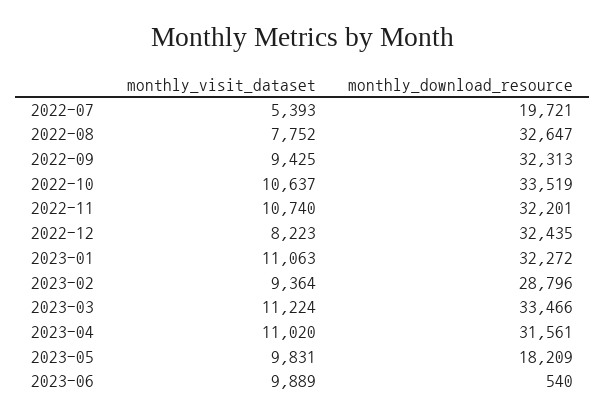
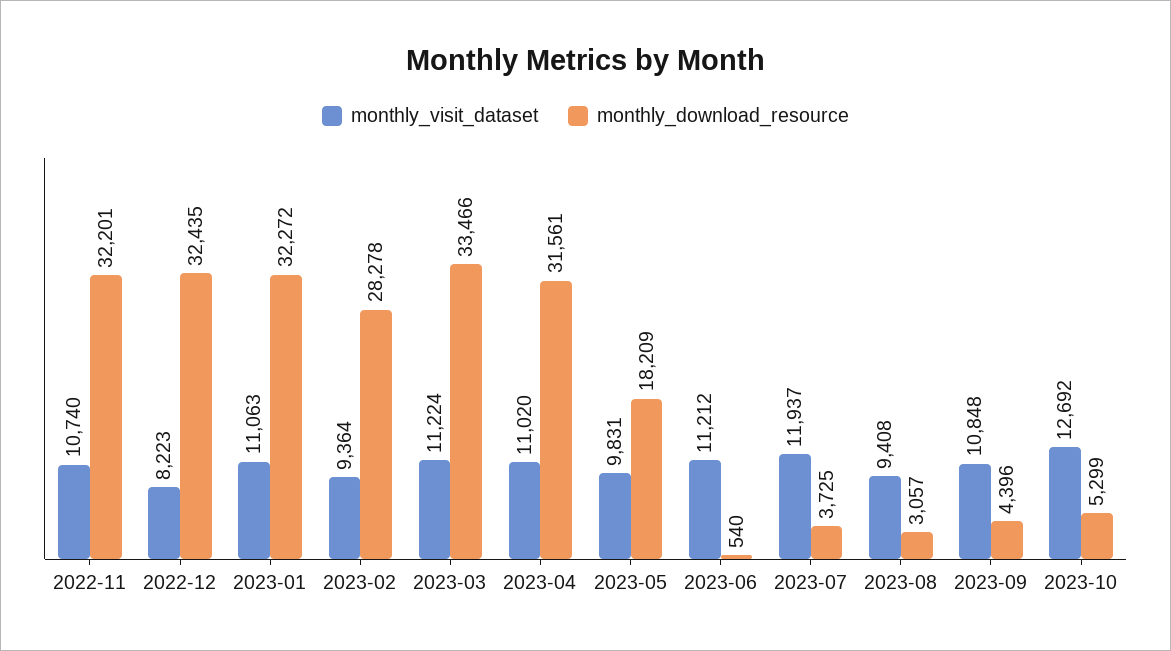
monthly_visit_dataset, 2022-07: 5393 -> none
monthly_download_resource, 2022-07: 19721 -> none
monthly_visit_dataset, 2022-08: 7752 -> none
monthly_download_resource, 2022-08: 32647 -> none
monthly_visit_dataset, 2022-09: 9425 -> none
monthly_download_resource, 2022-09: 32313 -> none
monthly_visit_dataset, 2022-10: 10637 -> none
monthly_download_resource, 2022-10: 33519 -> none
monthly_download_resource, 2023-02: 28796 -> 28278
monthly_visit_dataset, 2023-06: 9889 -> 11212
monthly_visit_dataset, 2023-07: none -> 11937
monthly_download_resource, 2023-07: none -> 3725
monthly_visit_dataset, 2023-08: none -> 9408
monthly_download_resource, 2023-08: none -> 3057
monthly_visit_dataset, 2023-09: none -> 10848
monthly_download_resource, 2023-09: none -> 4396
monthly_visit_dataset, 2023-10: none -> 12692
monthly_download_resource, 2023-10: none -> 5299

